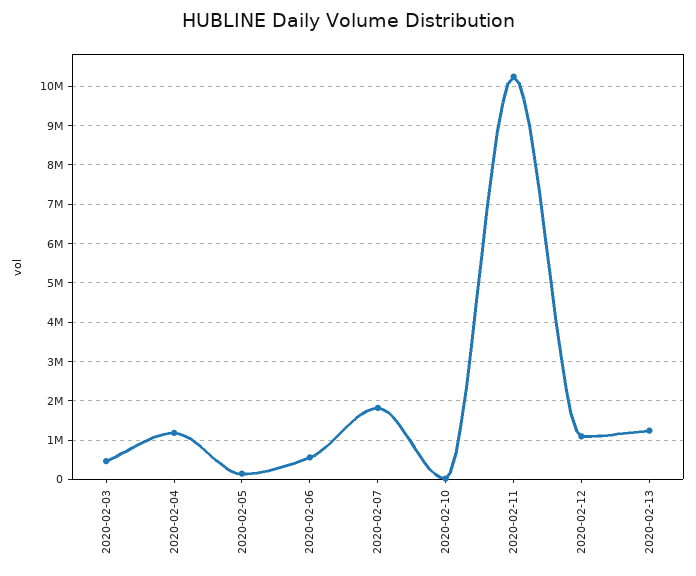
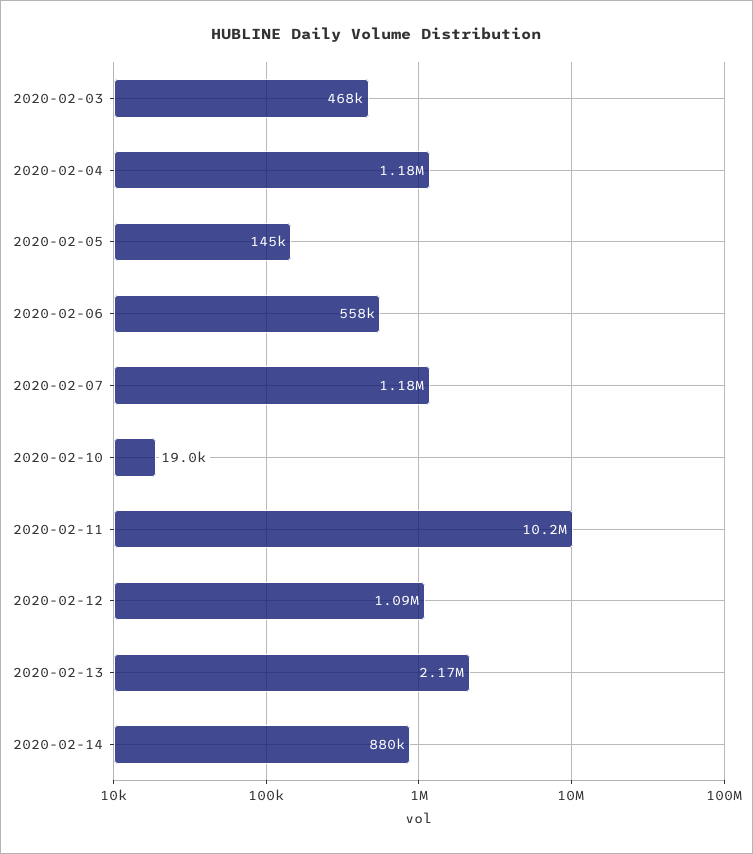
2020-02-07: 1800000 -> 1180000
2020-02-13: 1200000 -> 2170000
2020-02-14: none -> 880000

